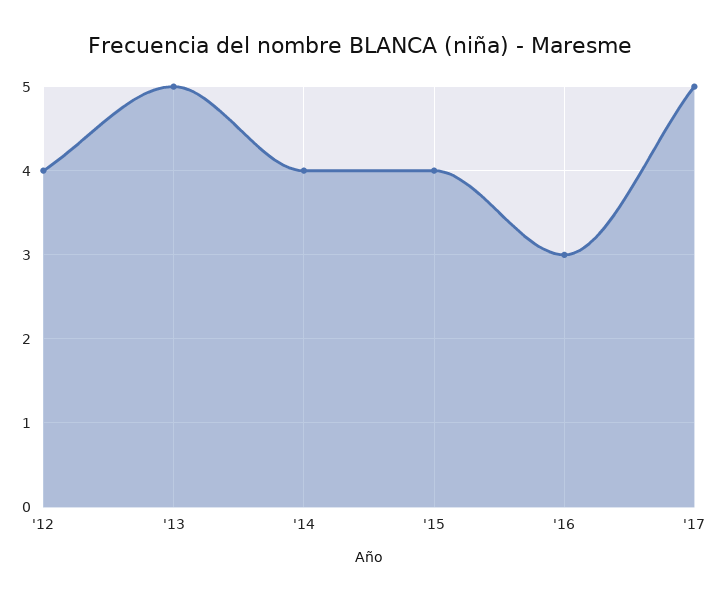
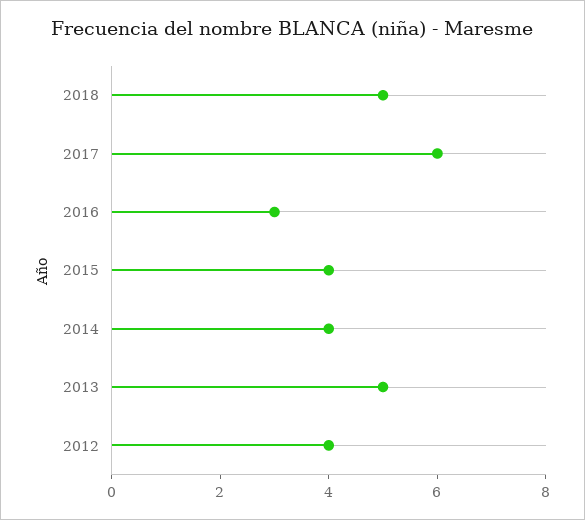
'17: 5 -> 6
2018: none -> 5

